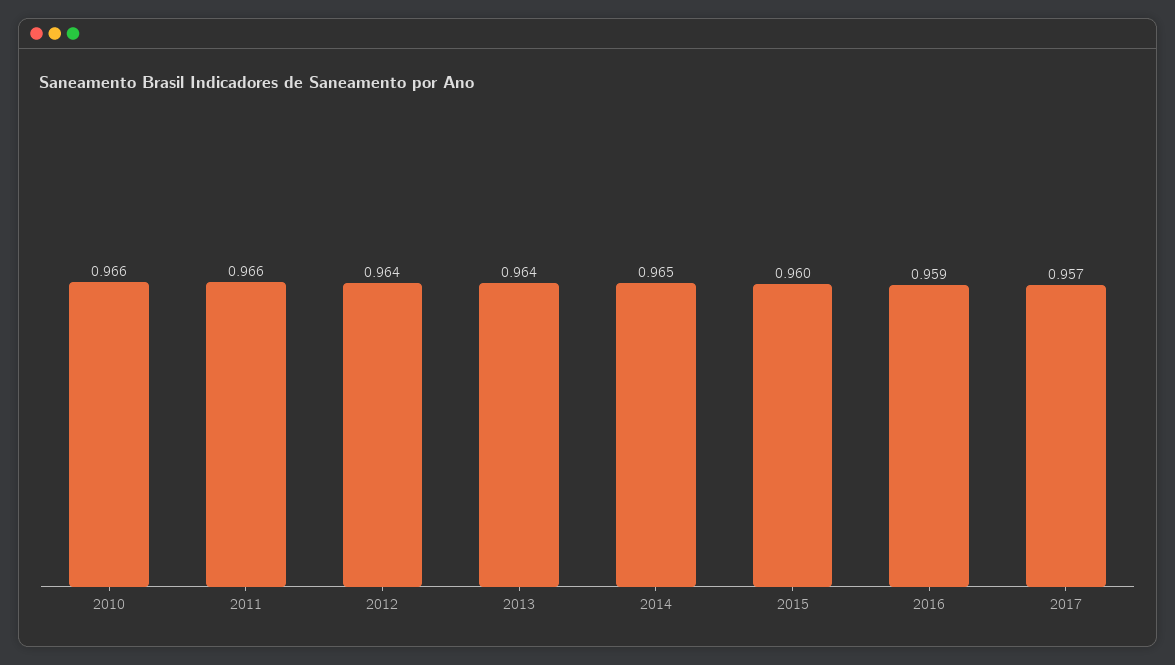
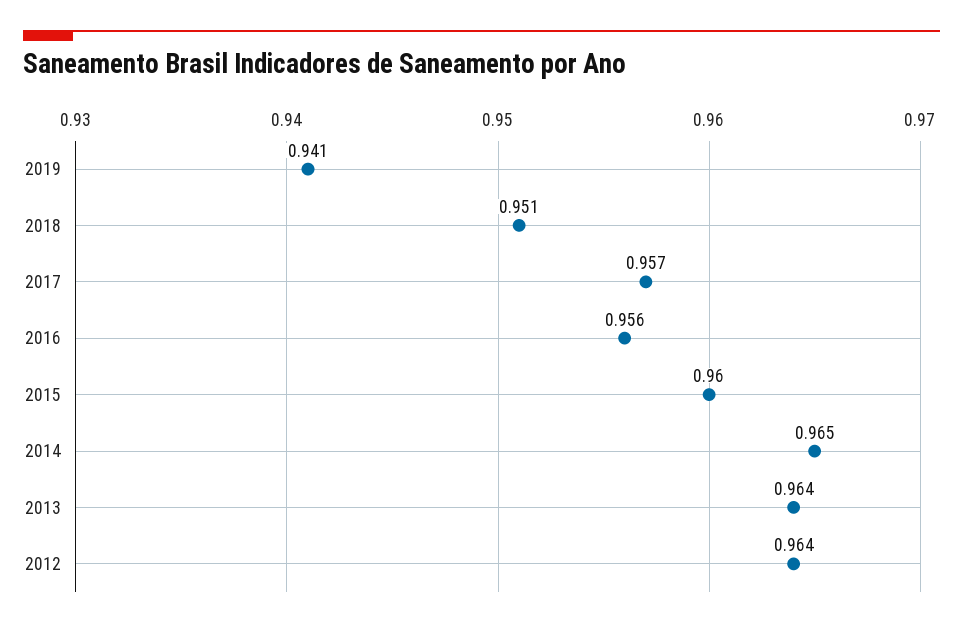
2010: 0.966 -> none
2011: 0.966 -> none
2016: 0.959 -> 0.956
2019: none -> 0.941
2018: none -> 0.951

